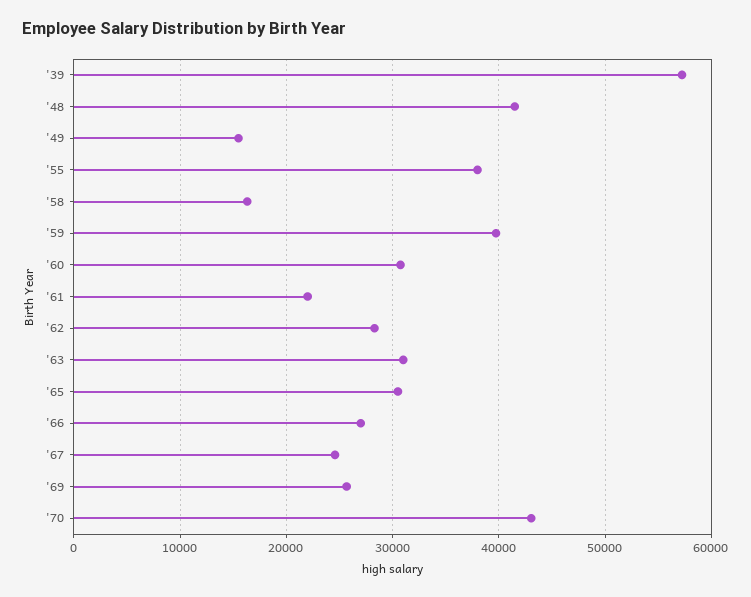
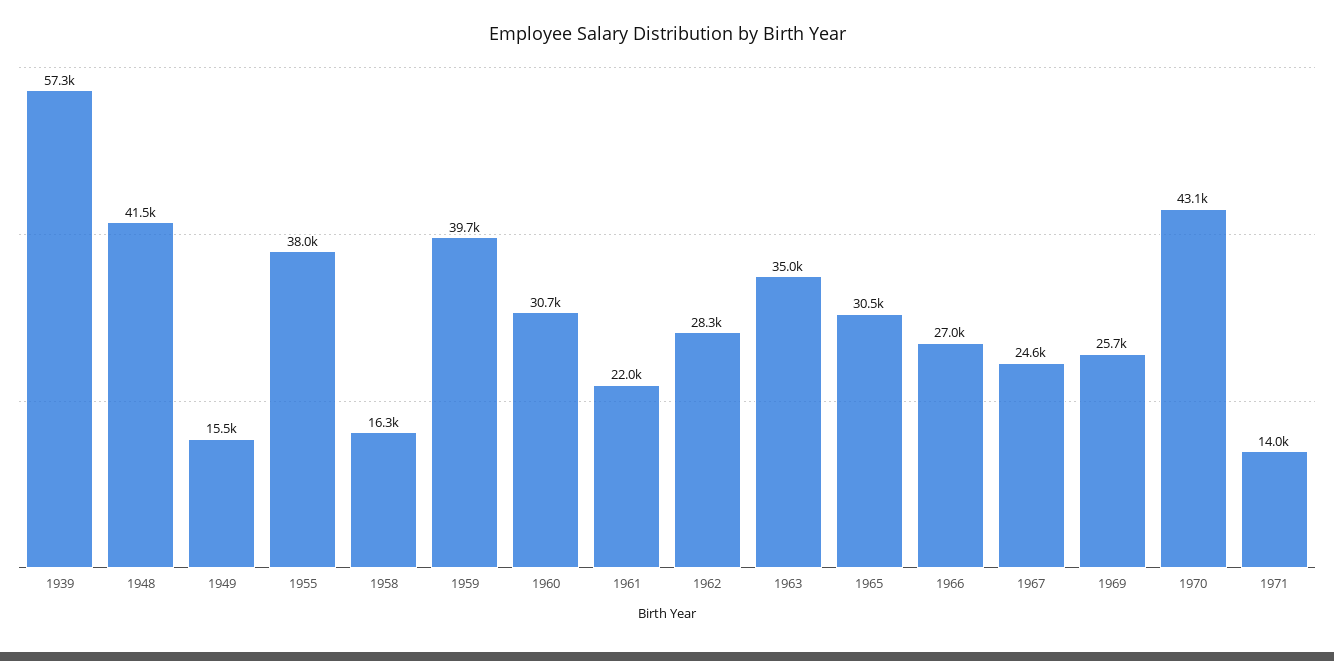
'63: 31000 -> 35000
1971: none -> 14000

